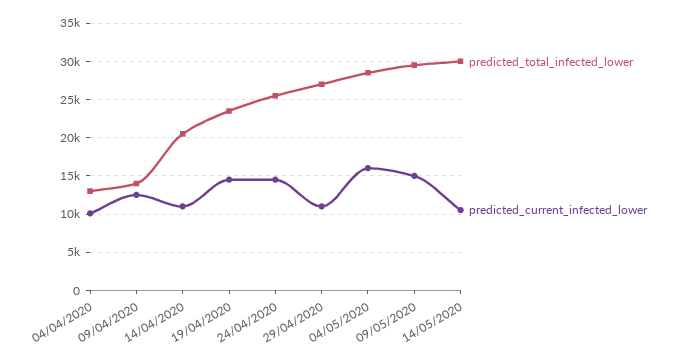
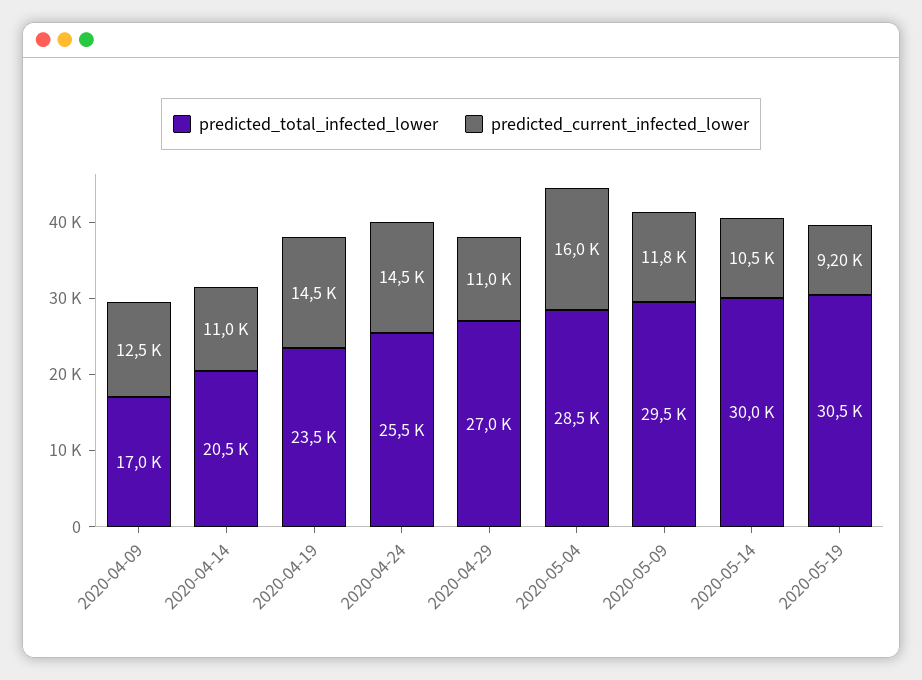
predicted_total_infected_lower, 04/04/2020: 13000 -> none
predicted_current_infected_lower, 04/04/2020: 10000 -> none
predicted_total_infected_lower, 09/04/2020: 14000 -> 17000
predicted_current_infected_lower, 09/05/2020: 15000 -> 11800
predicted_total_infected_lower, 2020-05-19: none -> 30500
predicted_current_infected_lower, 2020-05-19: none -> 9200

